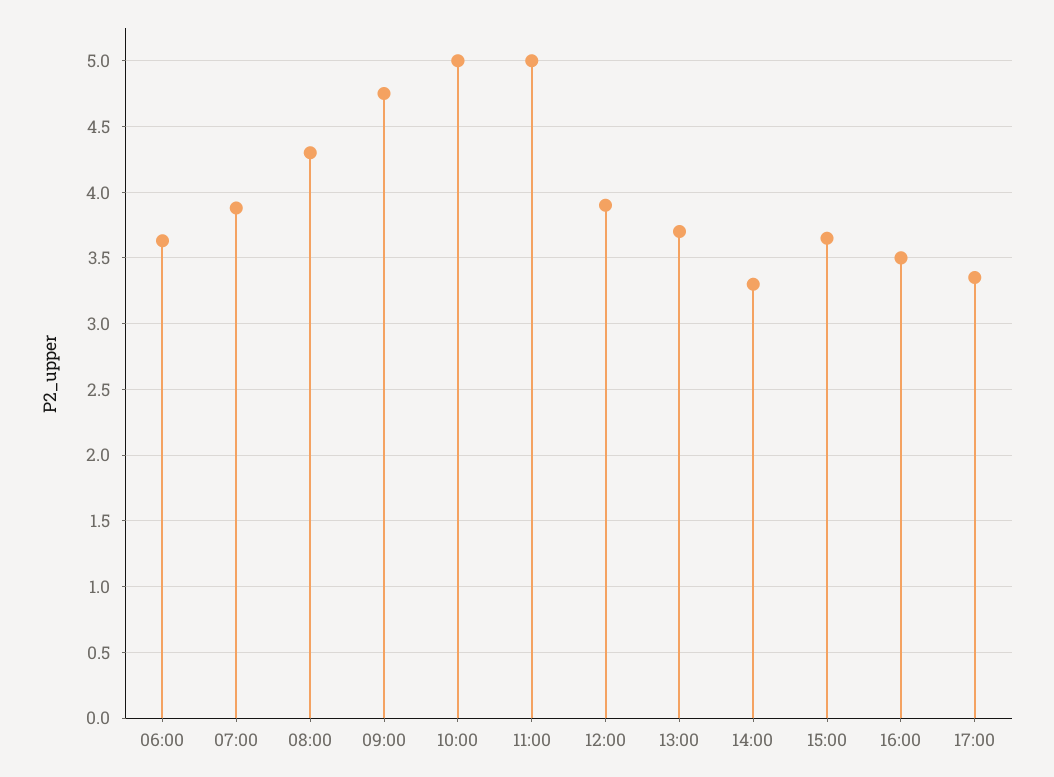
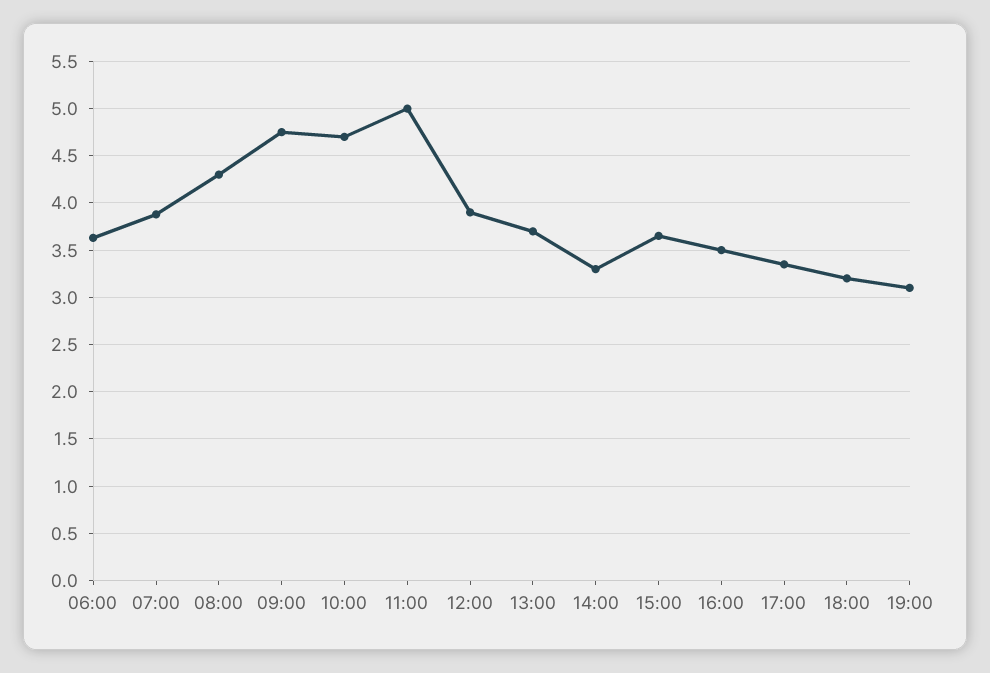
10:00: 5 -> 4.7
18:00: none -> 3.2
19:00: none -> 3.1

